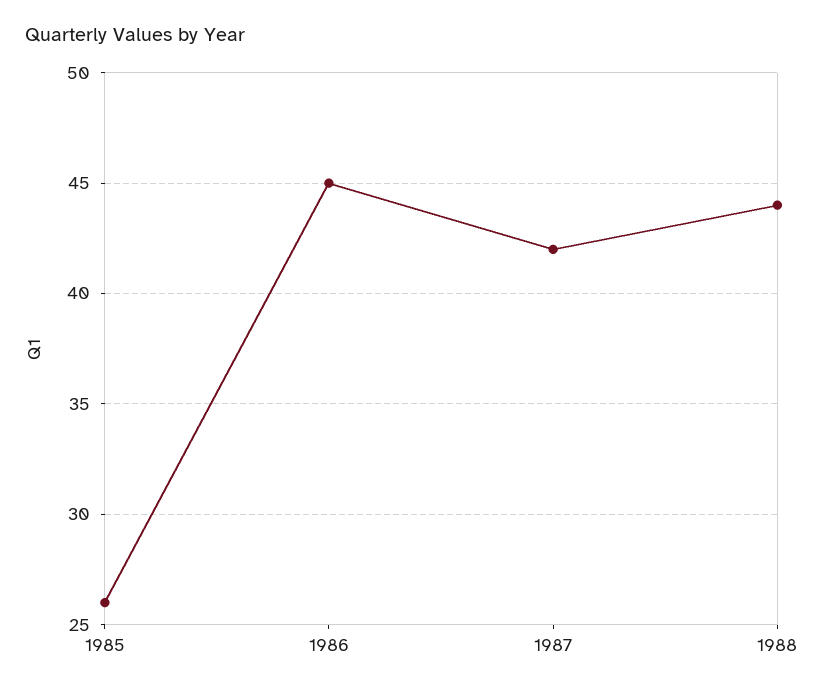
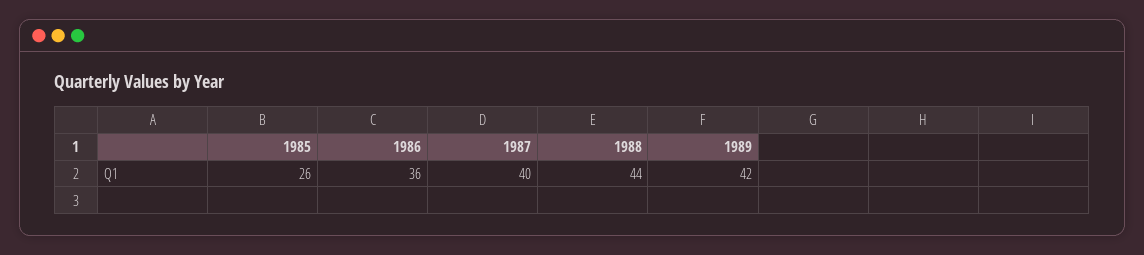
1986: 45 -> 36
1987: 42 -> 40
1989: none -> 42

